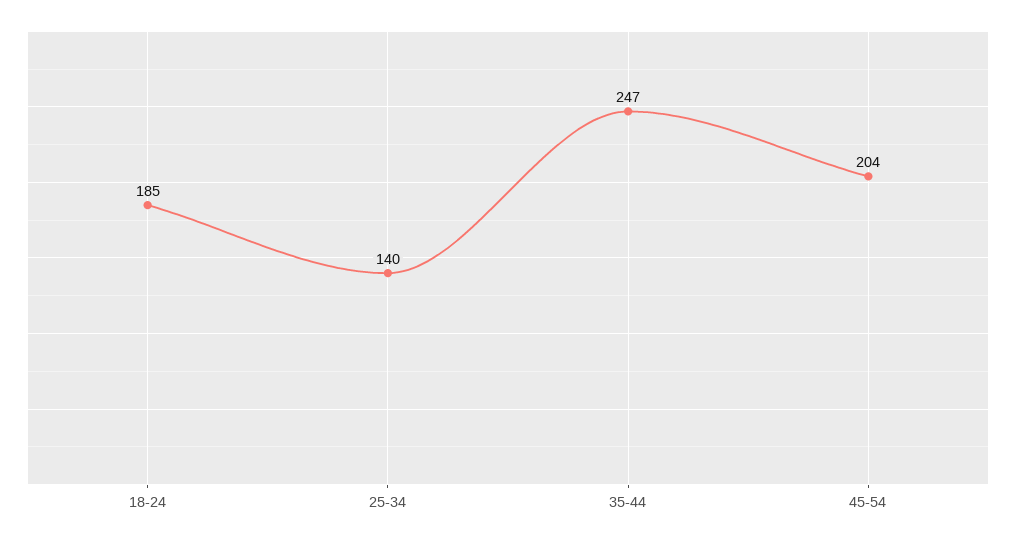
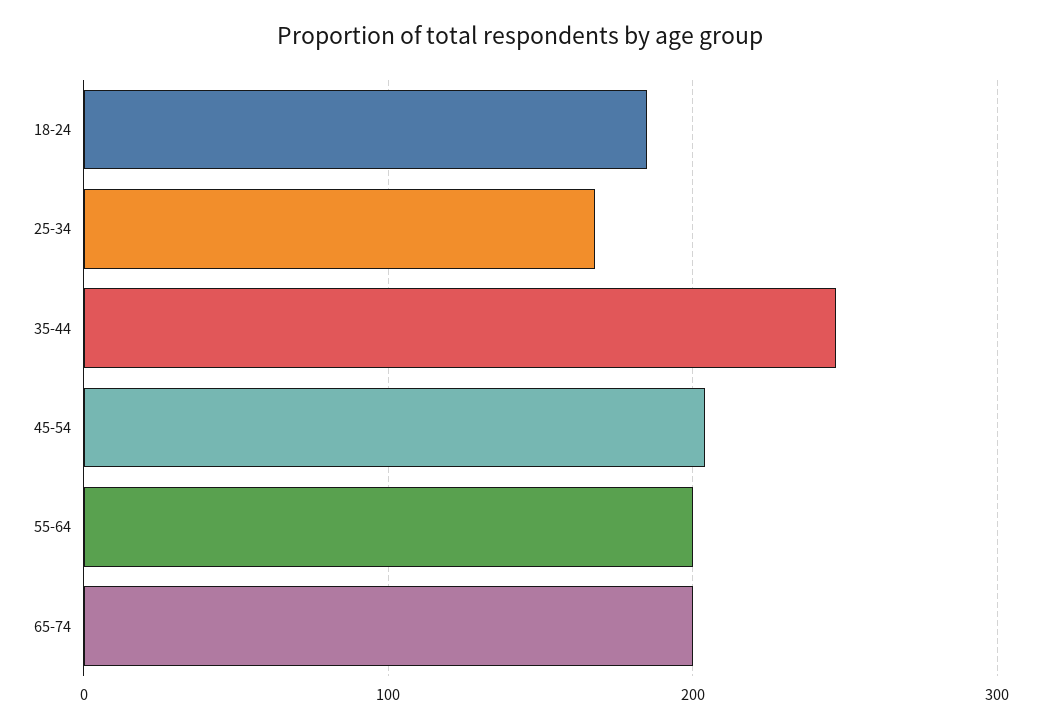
25-34: 140 -> 170
55-64: none -> 200
65-74: none -> 200

